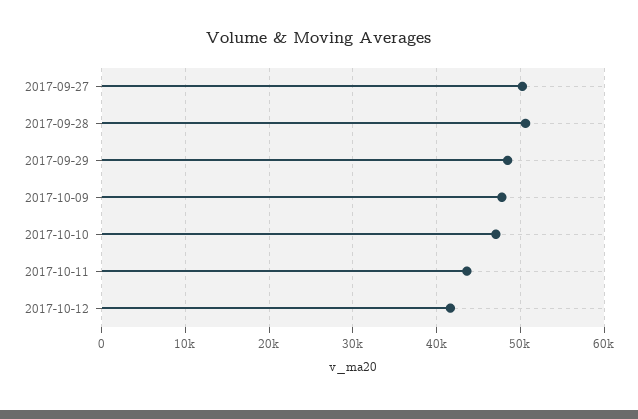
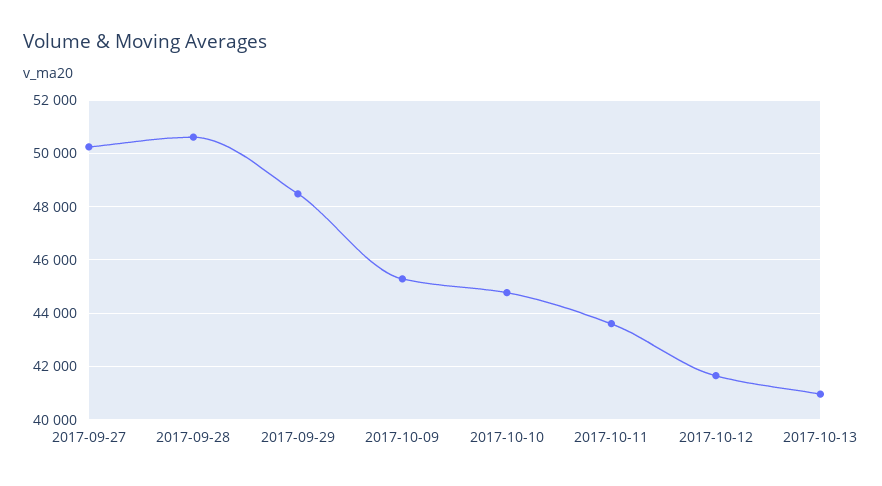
2017-10-09: 48000 -> 45250
2017-10-10: 47000 -> 44750
2017-10-13: none -> 41000

